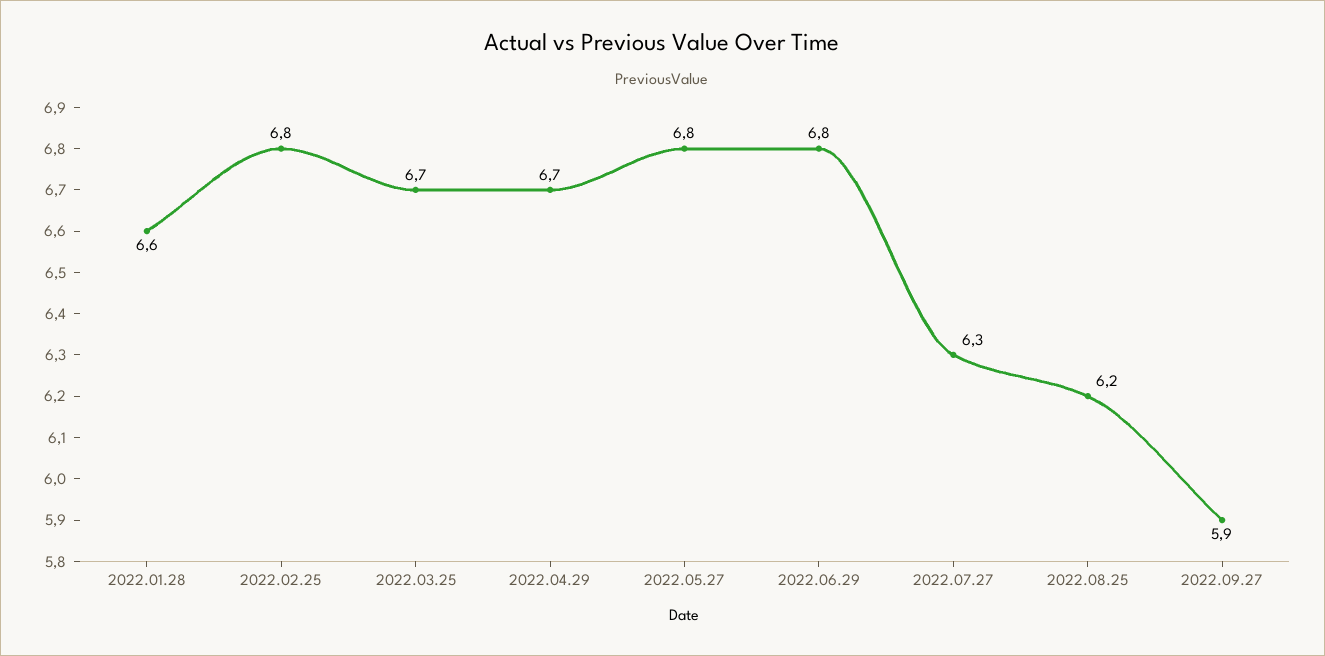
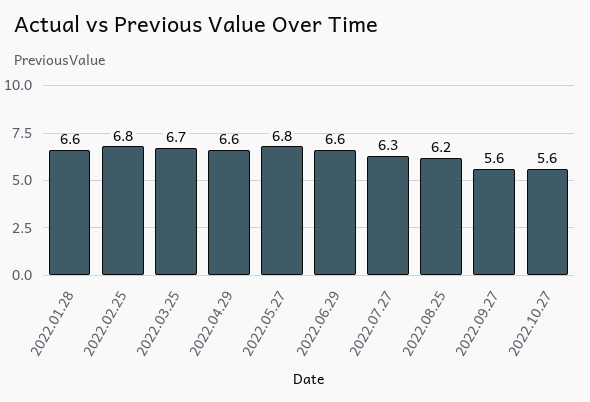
2022.04.29: 6.7 -> 6.6
2022.06.29: 6.8 -> 6.6
2022.09.27: 5.9 -> 5.6
2022.10.27: none -> 5.6

